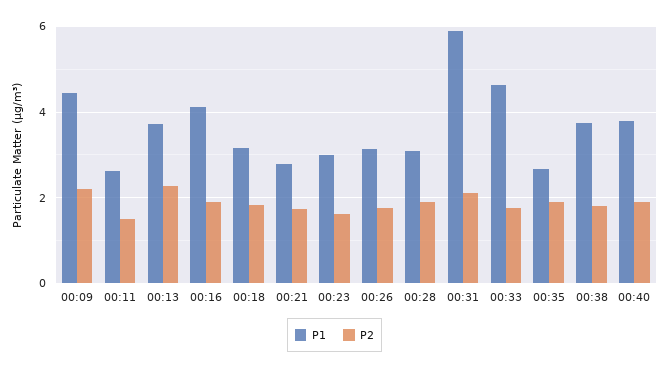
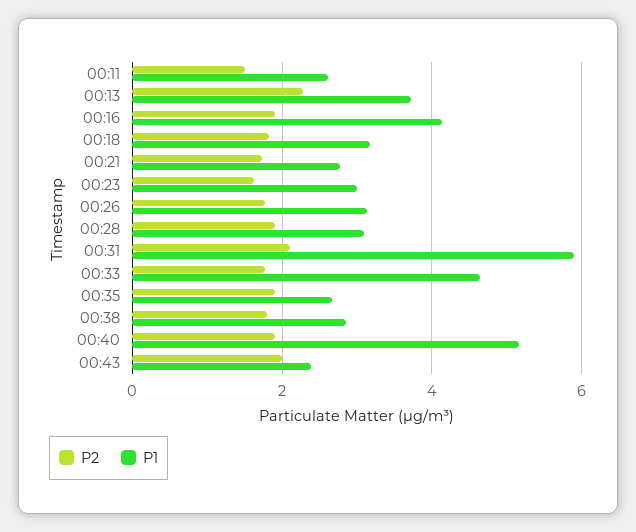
P1, 00:09: 4.4 -> none
P2, 00:09: 2.2 -> none
P1, 00:38: 3.8 -> 2.8
P1, 00:40: 3.8 -> 5.2
P2, 00:43: none -> 2
P1, 00:43: none -> 2.4

